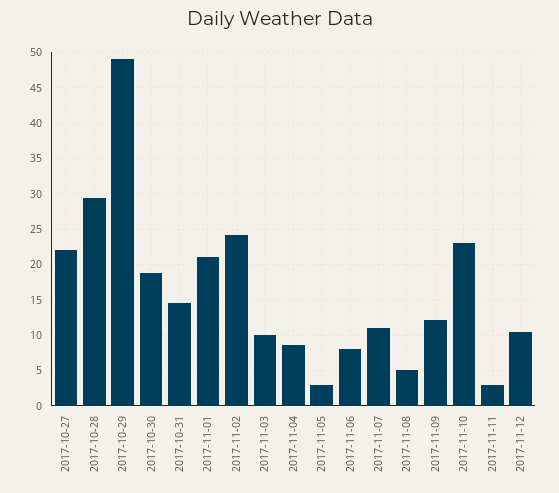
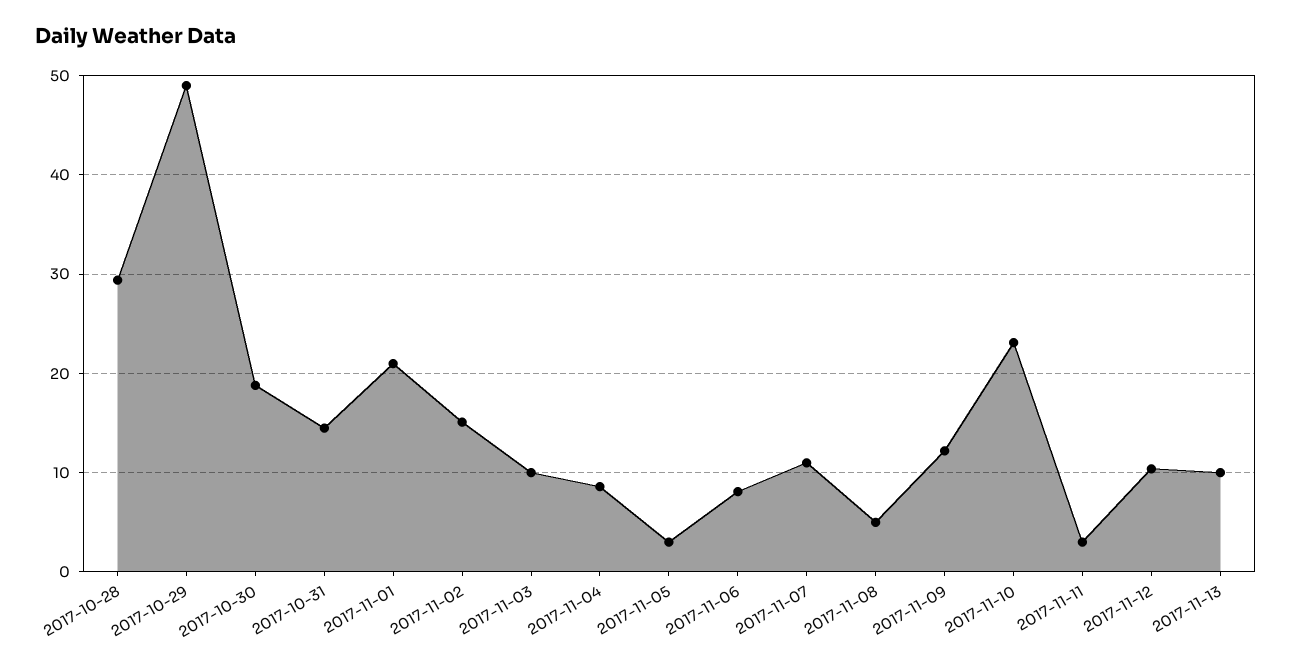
2017-10-27: 22 -> none
2017-11-02: 24 -> 15
2017-11-13: none -> 10

